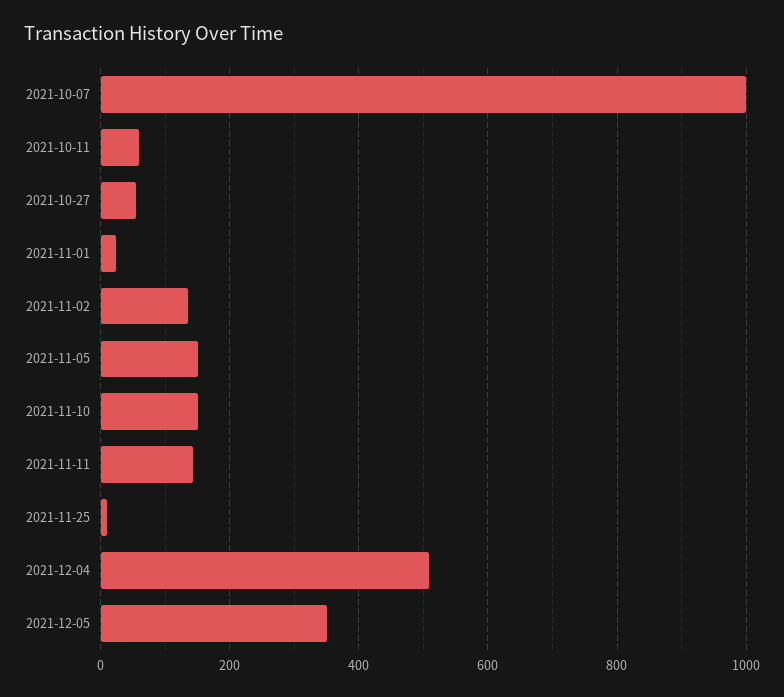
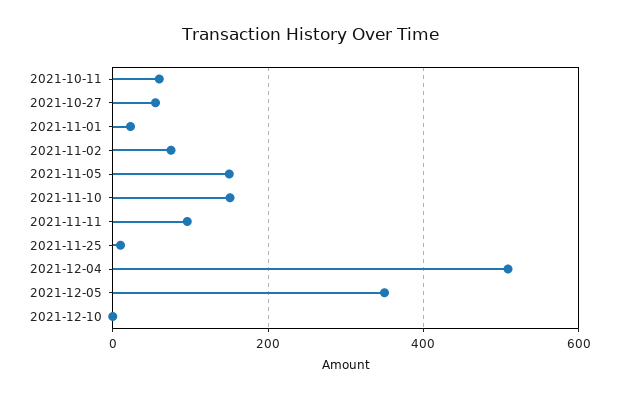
2021-10-07: 1000 -> none
2021-11-02: 140 -> 80
2021-11-11: 140 -> 100
2021-12-10: none -> 0

